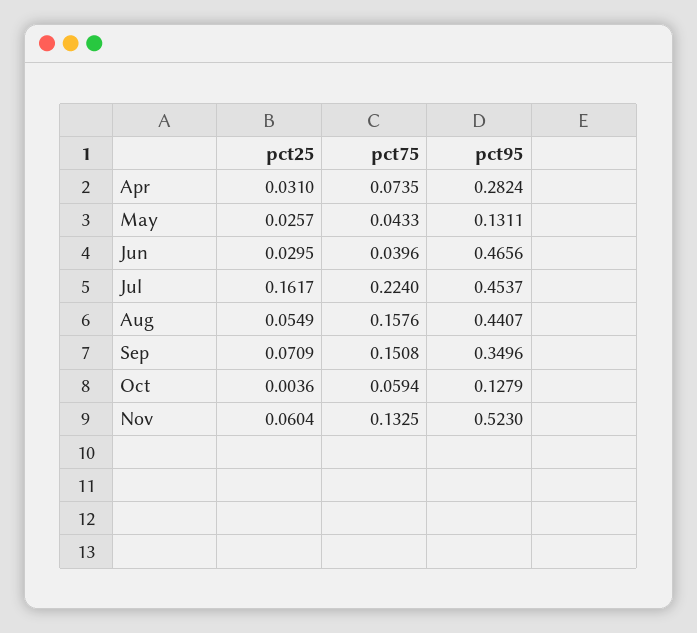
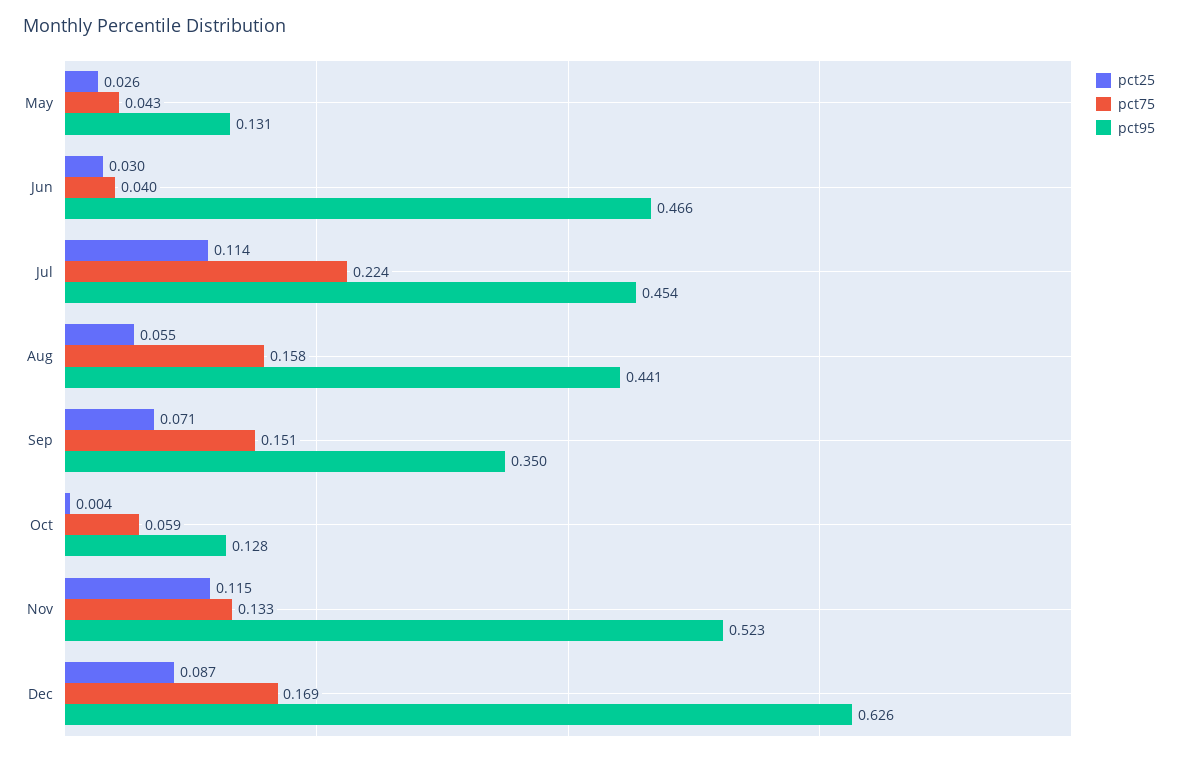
pct25, Apr: 0.031 -> none
pct75, Apr: 0.0735 -> none
pct95, Apr: 0.2824 -> none
pct25, Jul: 0.1617 -> 0.114
pct25, Nov: 0.0604 -> 0.115
pct25, Dec: none -> 0.087
pct75, Dec: none -> 0.169
pct95, Dec: none -> 0.626

